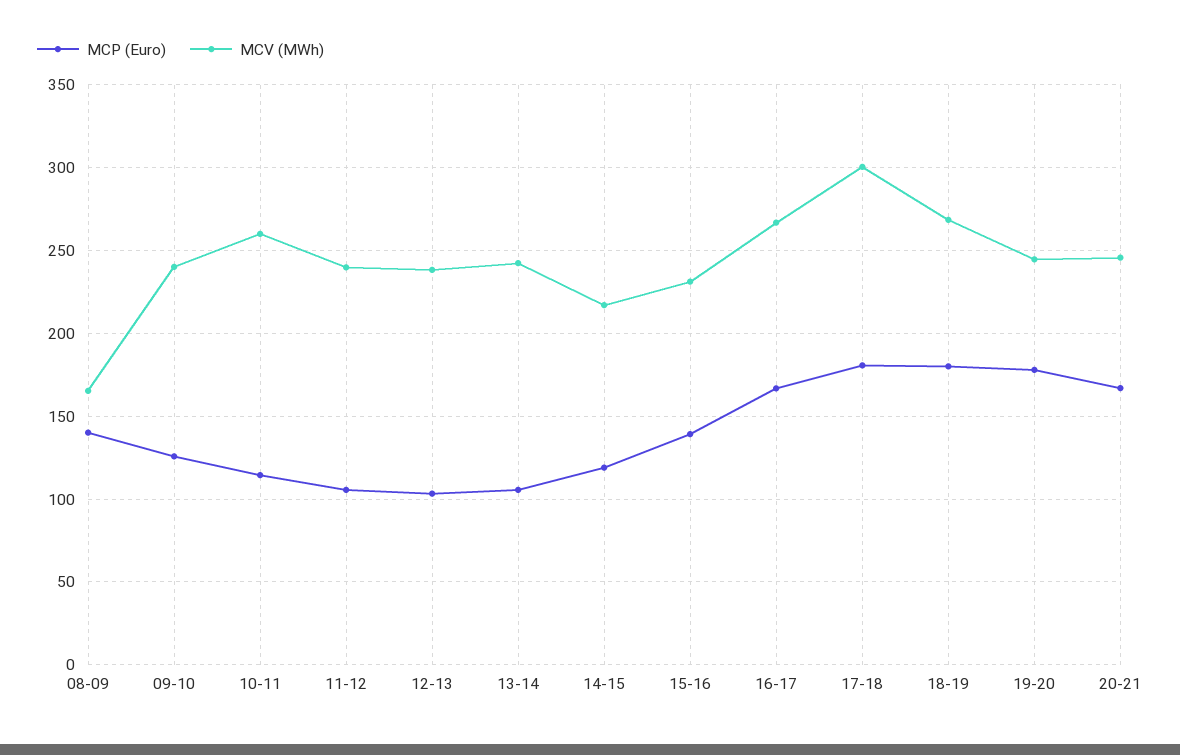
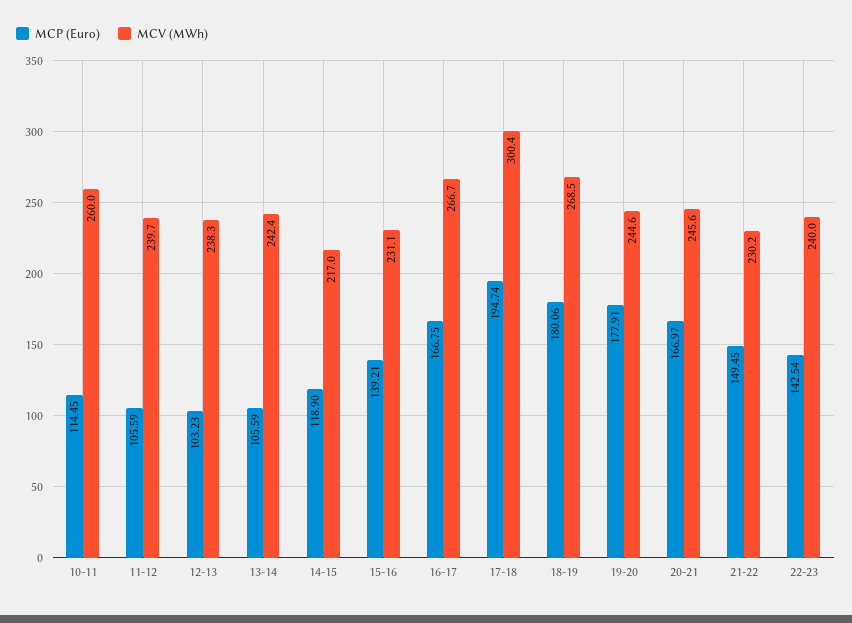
MCP (Euro), 08-09: 140 -> none
MCV (MWh), 08-09: 165 -> none
MCP (Euro), 09-10: 125 -> none
MCV (MWh), 09-10: 240 -> none
MCP (Euro), 17-18: 180 -> 194.74
MCP (Euro), 21-22: none -> 149.45
MCV (MWh), 21-22: none -> 230.2
MCP (Euro), 22-23: none -> 142.54
MCV (MWh), 22-23: none -> 240

